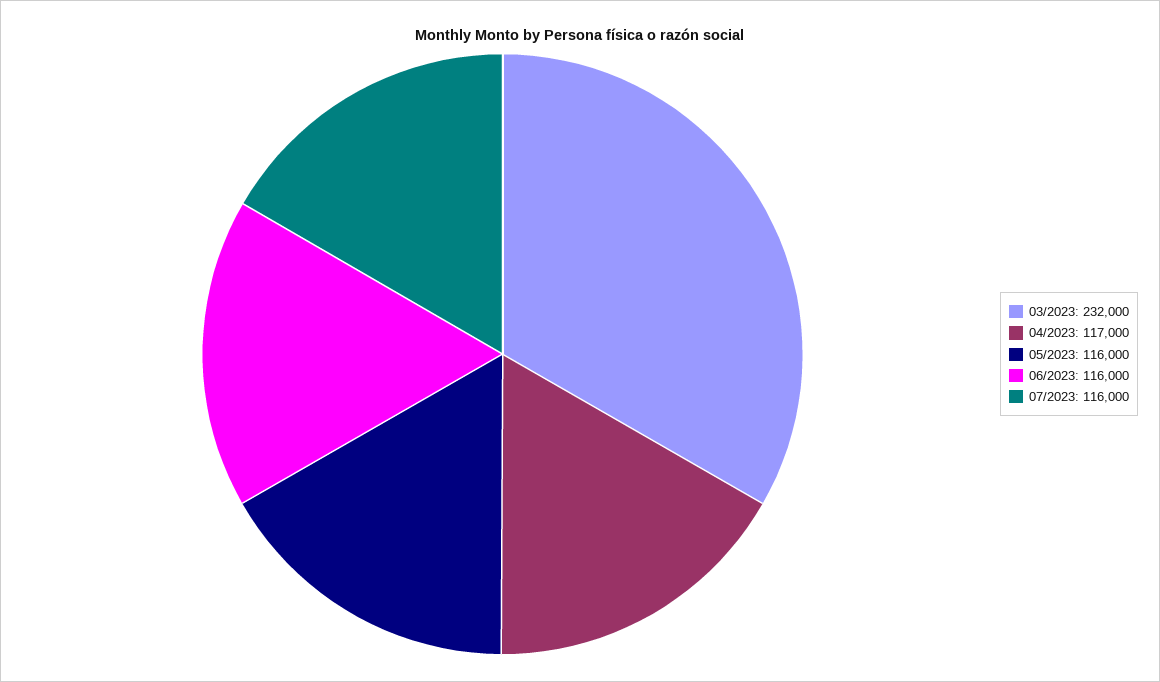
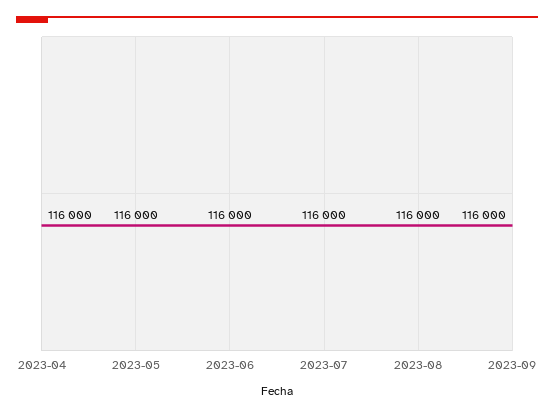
03/2023: 232000 -> none
04/2023: 117000 -> 116000
2023-08: none -> 116000
2023-09: none -> 116000

